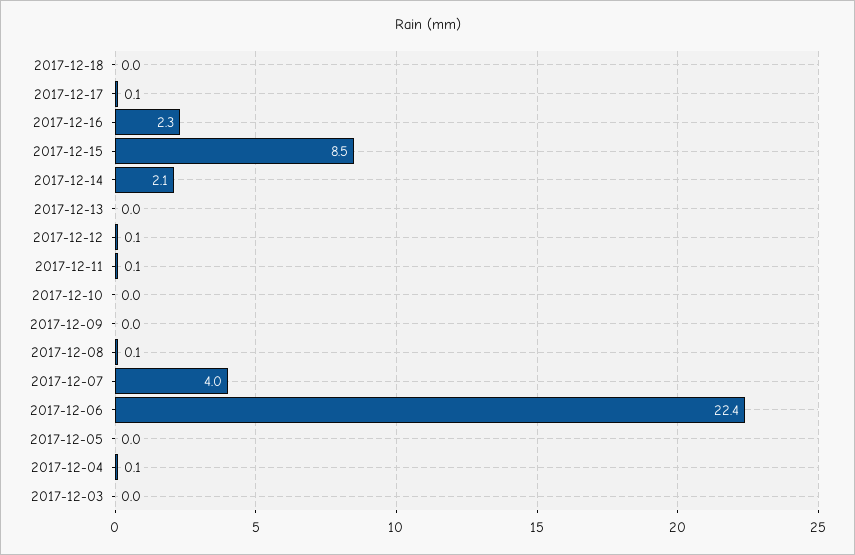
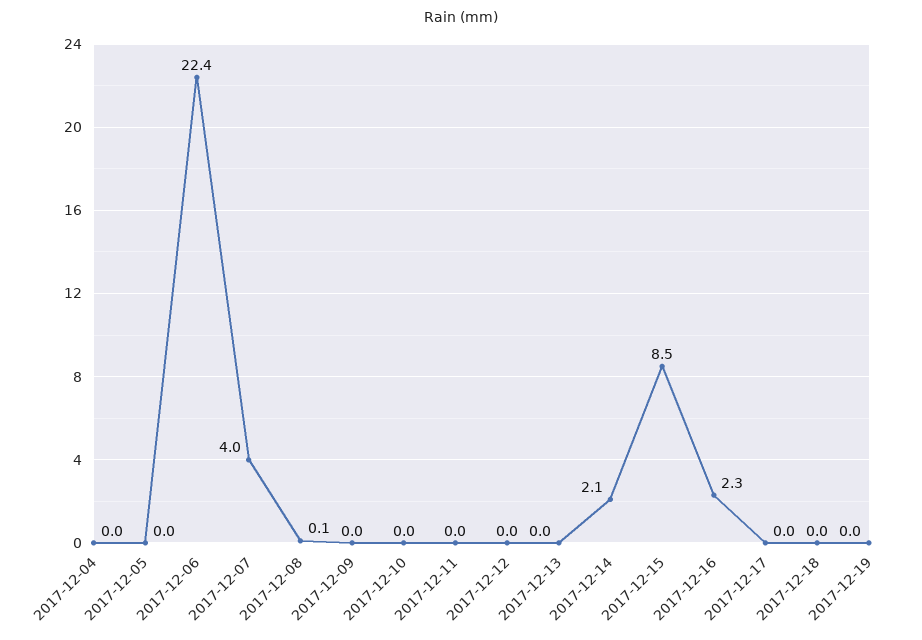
2017-12-17: 0.1 -> 0
2017-12-12: 0.1 -> 0
2017-12-11: 0.1 -> 0
2017-12-04: 0.1 -> 0
2017-12-03: 0 -> none
2017-12-19: none -> 0

